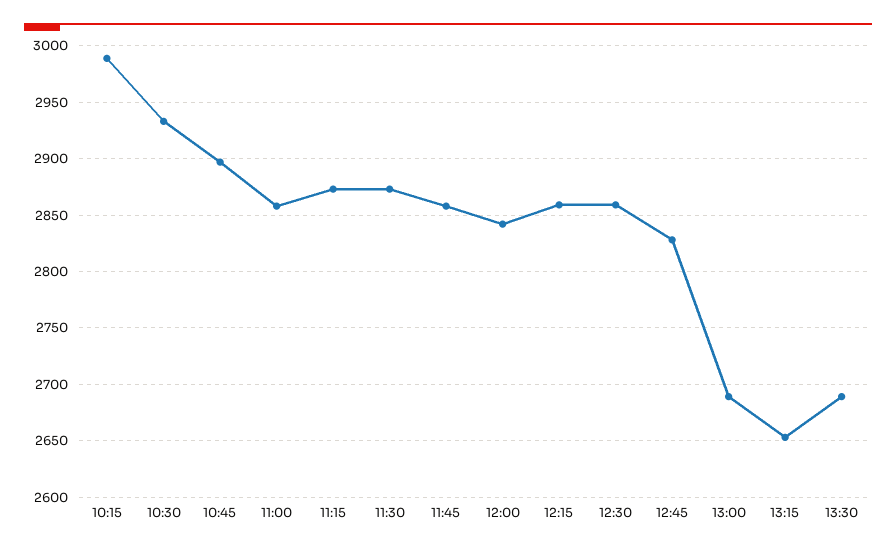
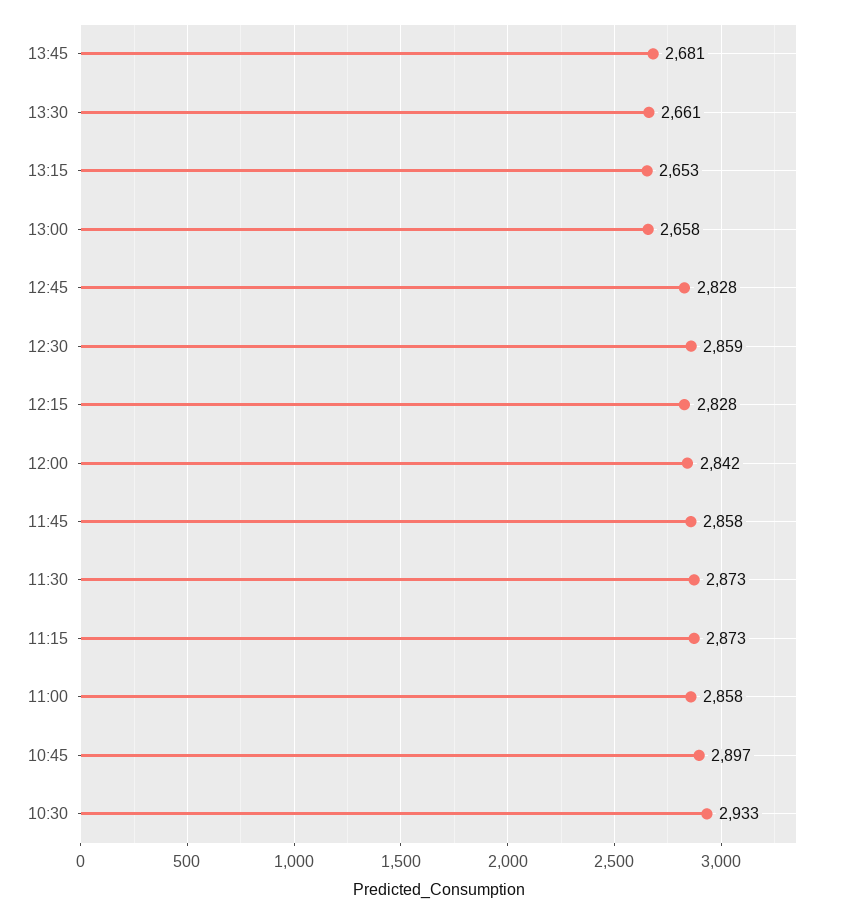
10:15: 2990 -> none
12:15: 2860 -> 2828
13:00: 2690 -> 2658
13:30: 2690 -> 2661
13:45: none -> 2681

